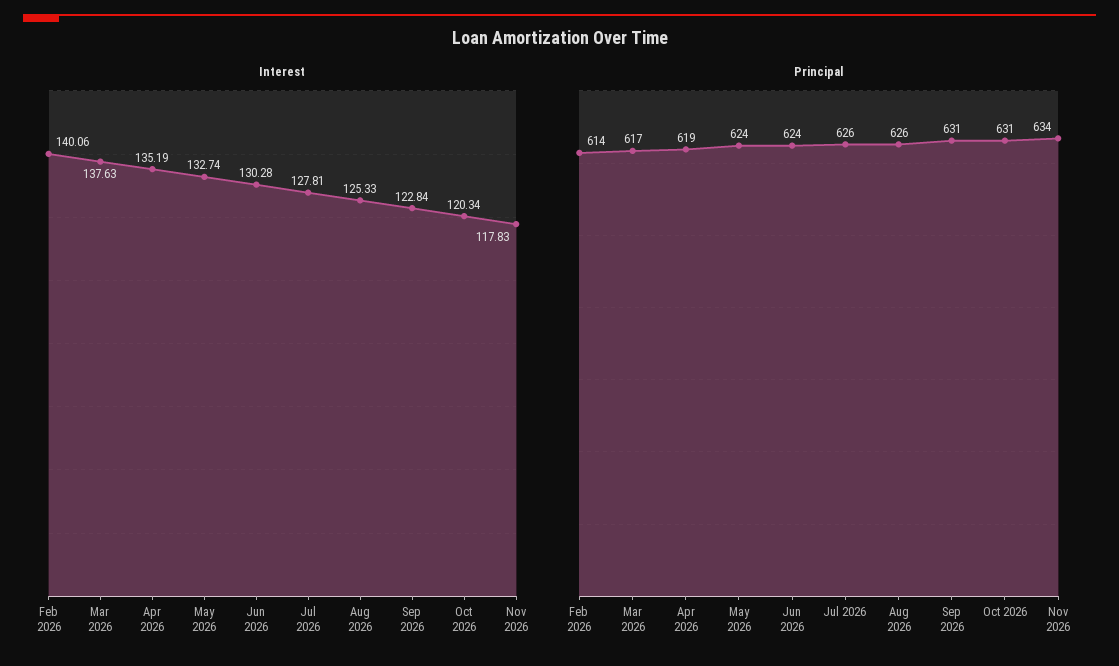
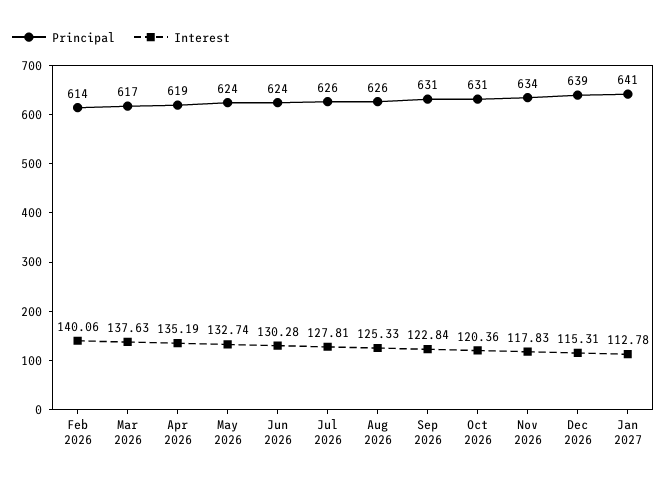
Interest, Oct 2026: 120.34 -> 120.36
Principal, Dec 2026: none -> 639
Interest, Dec 2026: none -> 115.31
Principal, Jan 2027: none -> 641
Interest, Jan 2027: none -> 112.78

